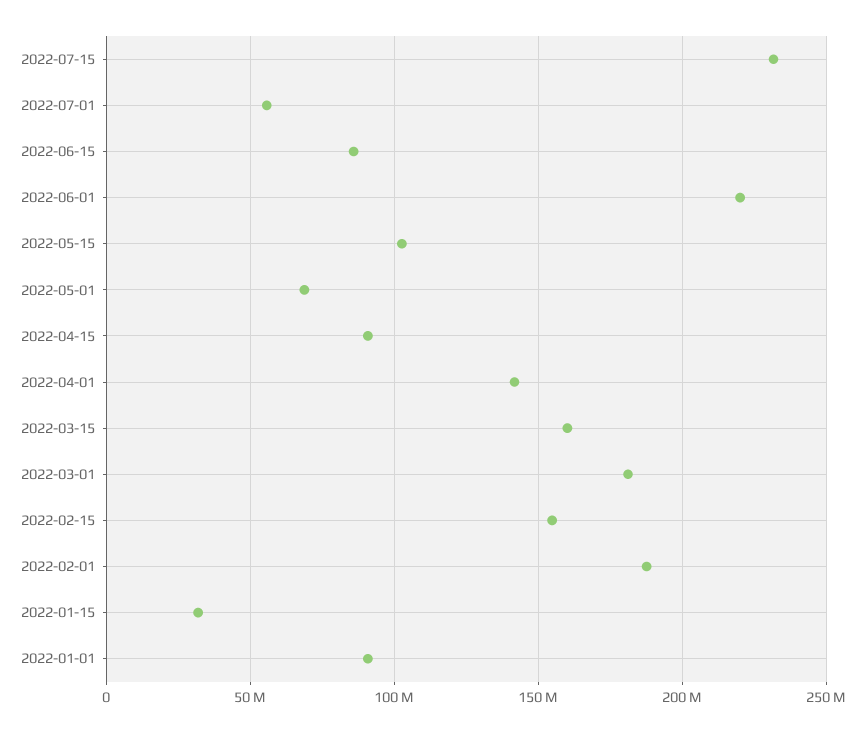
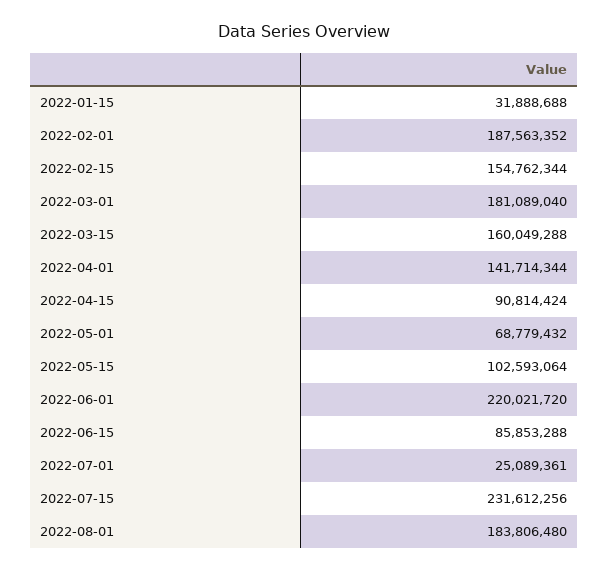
2022-07-01: 55000000 -> 25089361
2022-01-01: 90000000 -> none
2022-08-01: none -> 183806480

